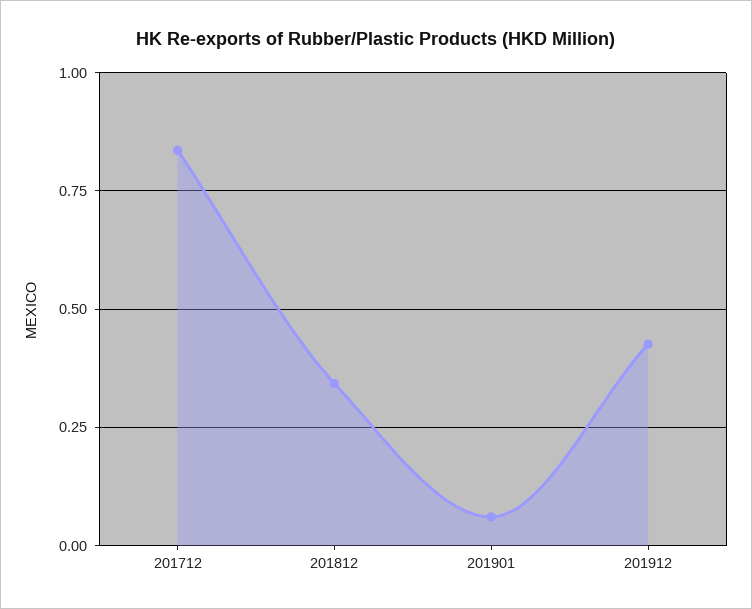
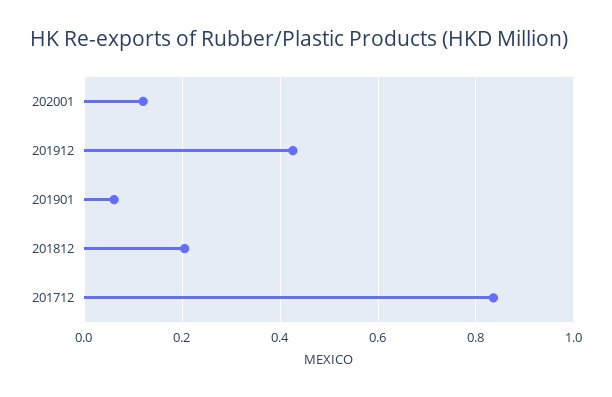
201812: 0.35 -> 0.2
202001: none -> 0.12

